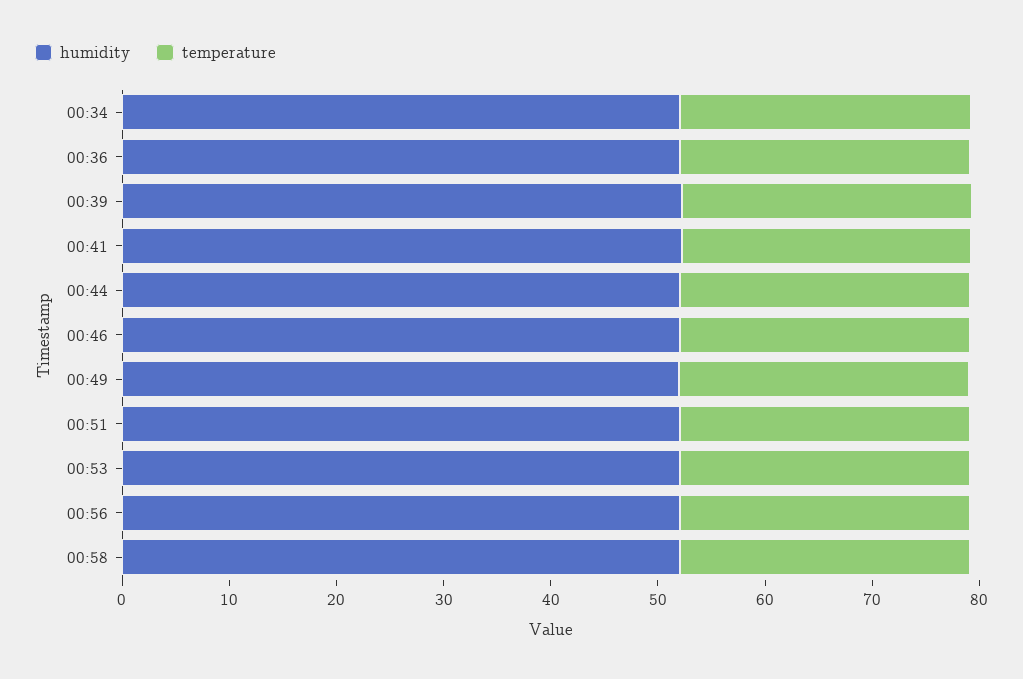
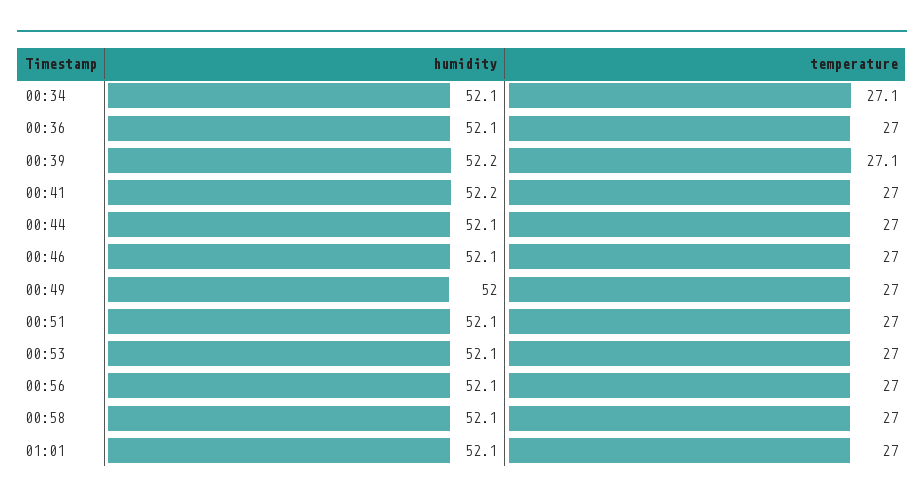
humidity, 01:01: none -> 52.1
temperature, 01:01: none -> 27

